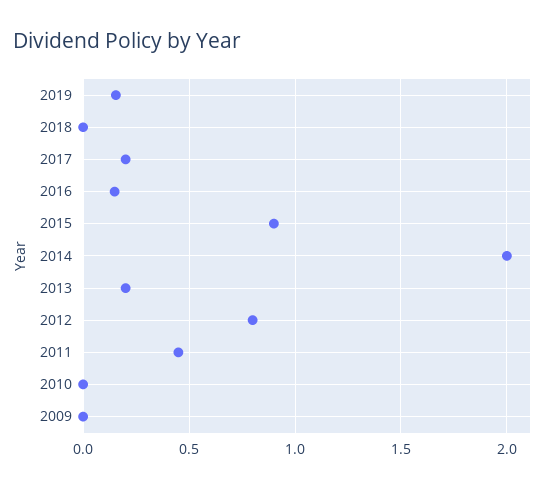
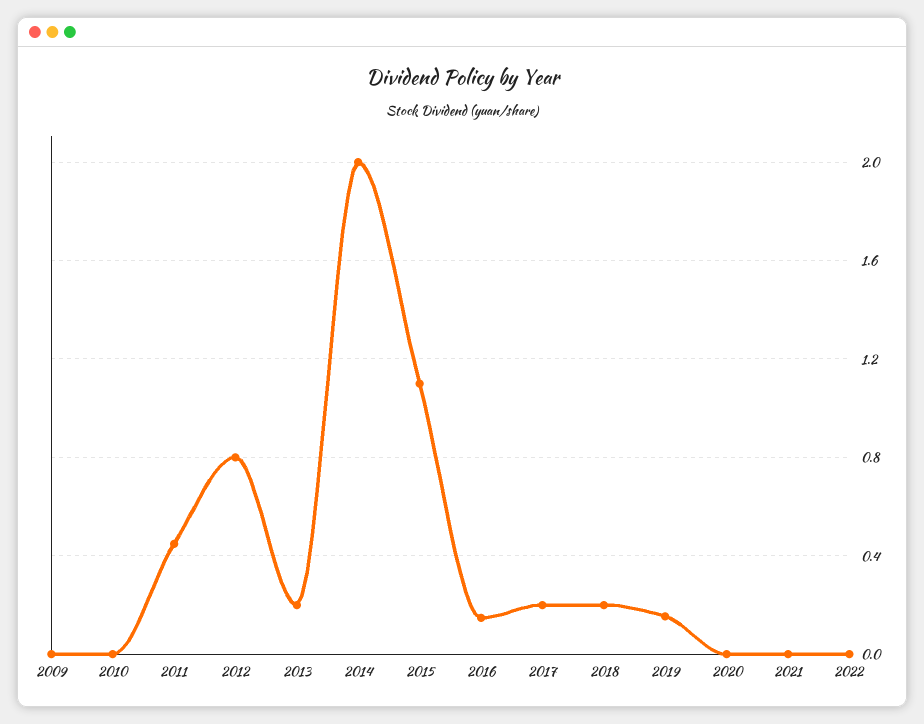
2018: 0 -> 0.2
2015: 0.9 -> 1.1
2020: none -> 0
2021: none -> 0
2022: none -> 0

